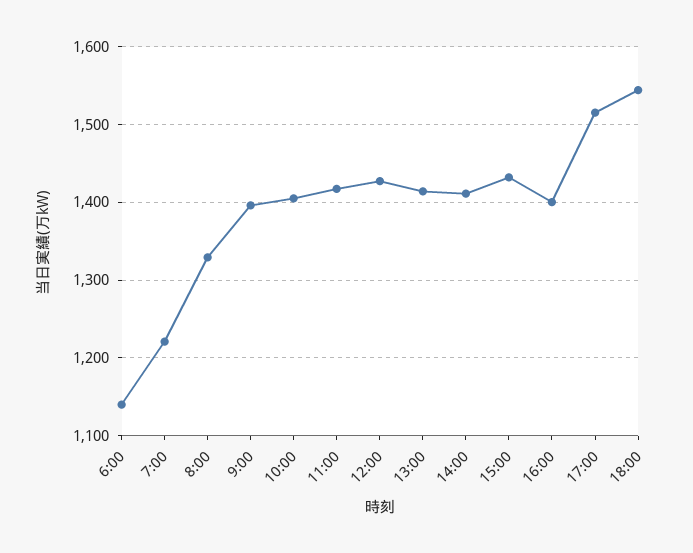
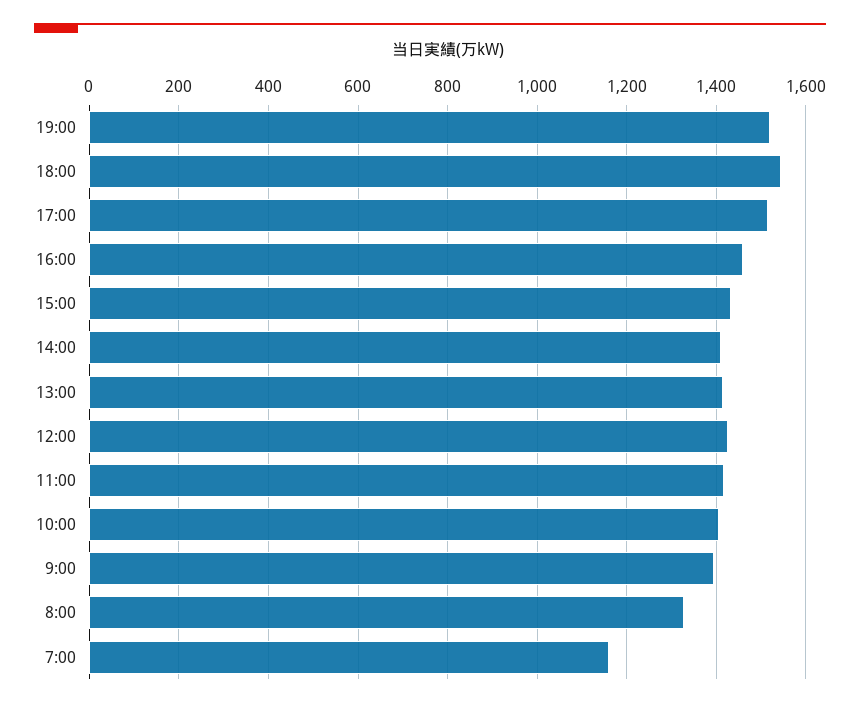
6:00: 1140 -> none
7:00: 1220 -> 1160
16:00: 1400 -> 1460
19:00: none -> 1520

